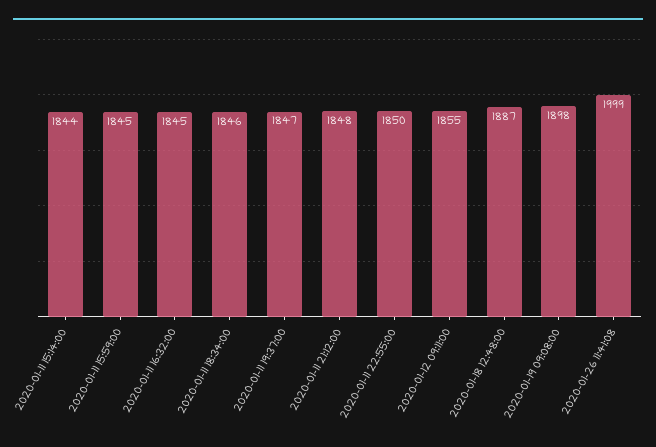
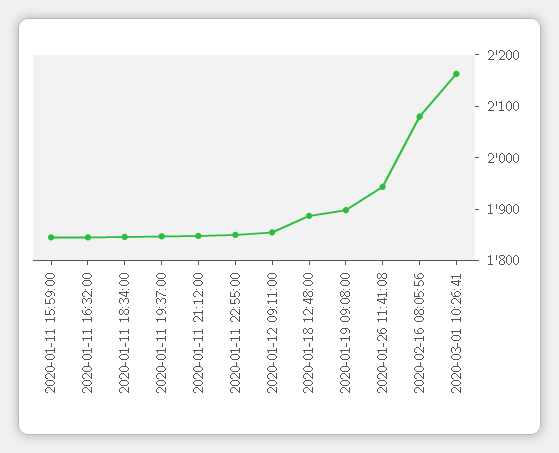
2020-01-11 15:14:00: 1844 -> none
2020-01-26 11:41:08: 1999 -> 1940
2020-02-16 08:05:56: none -> 2080
2020-03-01 10:26:41: none -> 2160

